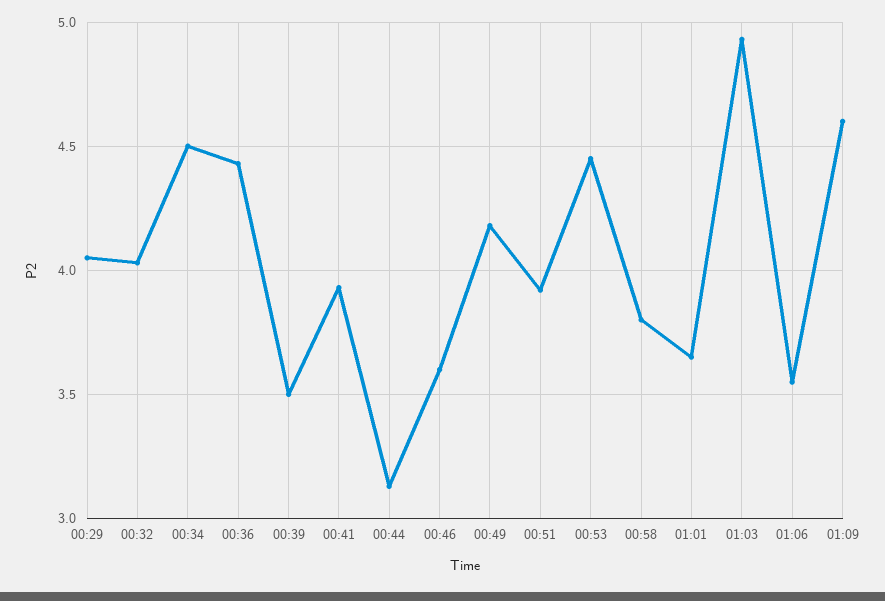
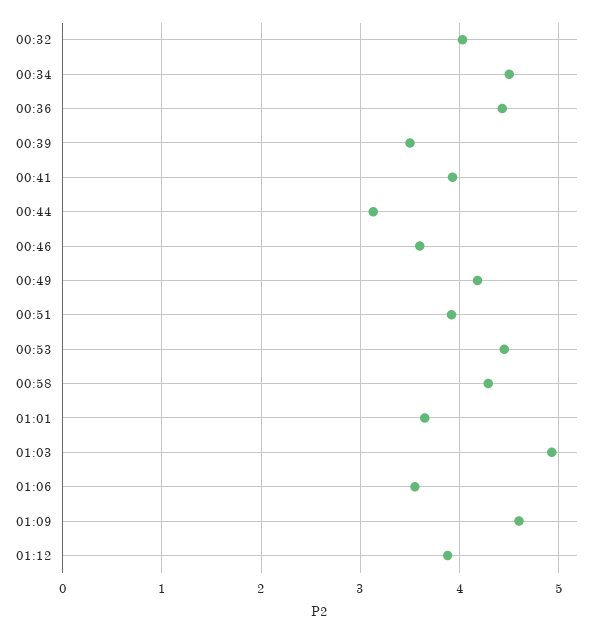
00:29: 4.05 -> none
00:58: 3.8 -> 4.3
01:12: none -> 3.9

